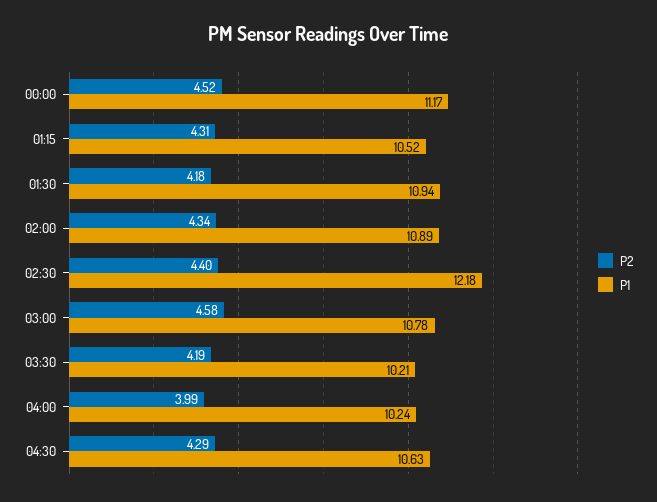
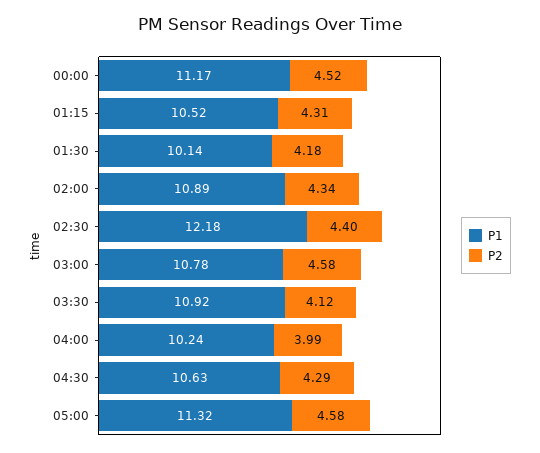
P1, 01:30: 10.94 -> 10.14
P2, 03:30: 4.19 -> 4.12
P1, 03:30: 10.21 -> 10.92
P1, 05:00: none -> 11.32
P2, 05:00: none -> 4.58

